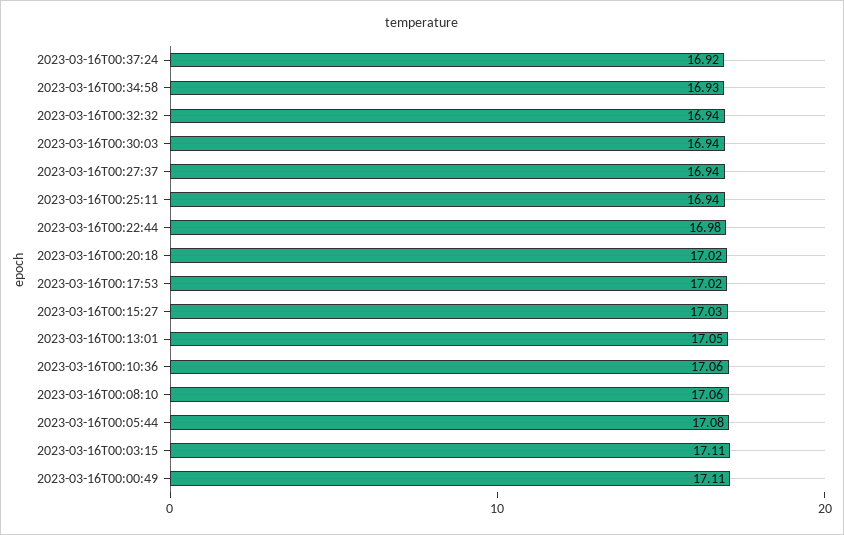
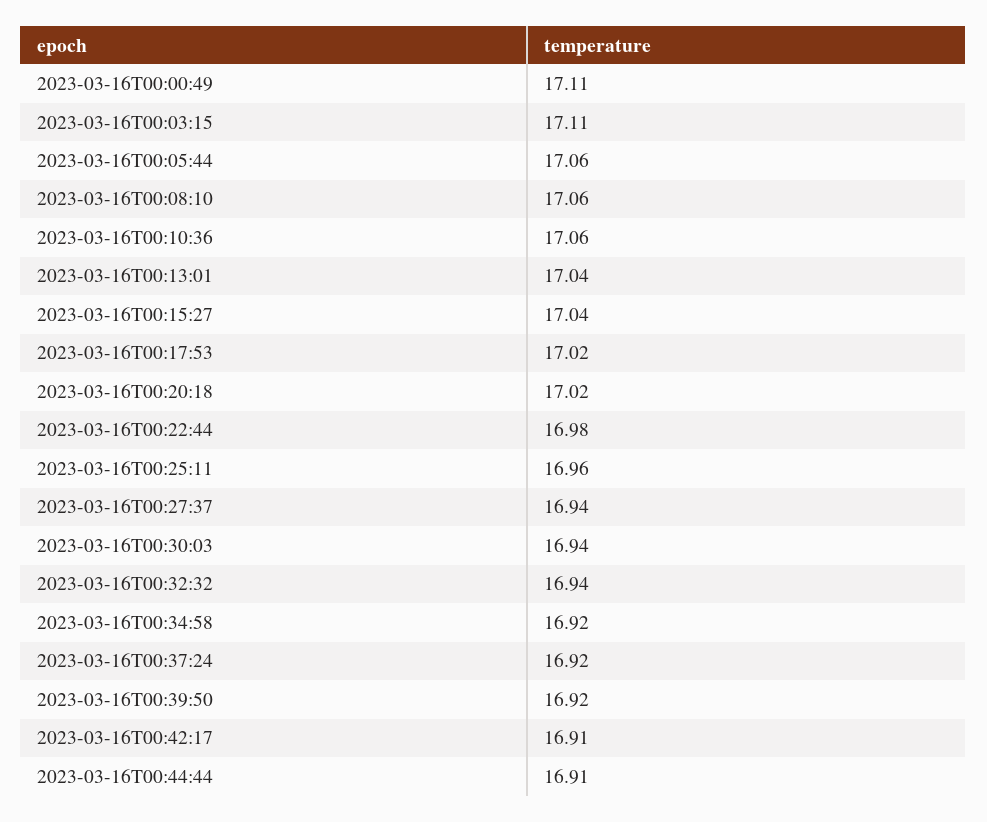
2023-03-16T00:34:58: 16.93 -> 16.92
2023-03-16T00:25:11: 16.94 -> 16.96
2023-03-16T00:15:27: 17.03 -> 17.04
2023-03-16T00:13:01: 17.05 -> 17.04
2023-03-16T00:05:44: 17.08 -> 17.06
2023-03-16T00:39:50: none -> 16.92
2023-03-16T00:42:17: none -> 16.91
2023-03-16T00:44:44: none -> 16.91

